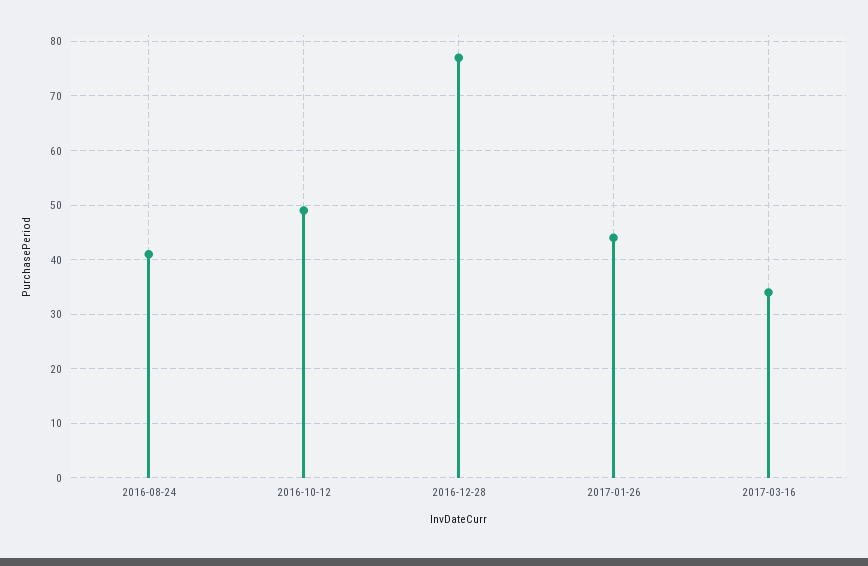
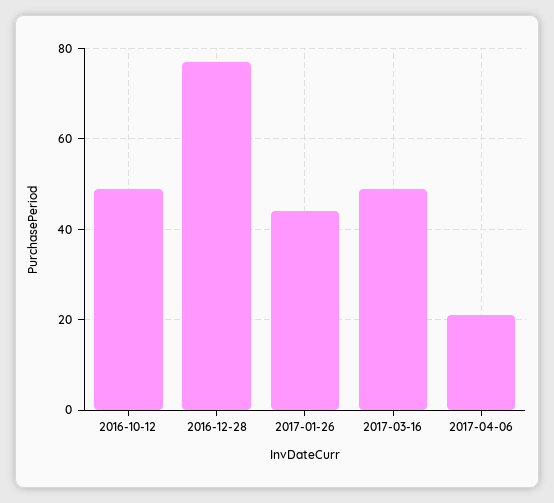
2016-08-24: 40 -> none
2017-03-16: 35 -> 50
2017-04-06: none -> 20

